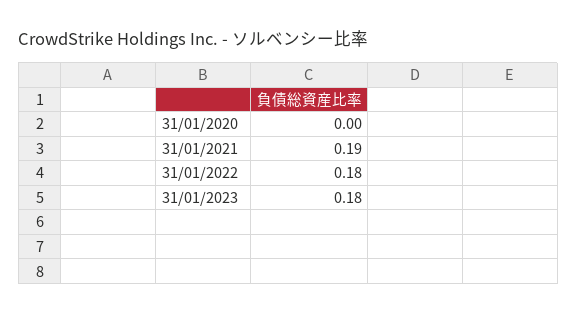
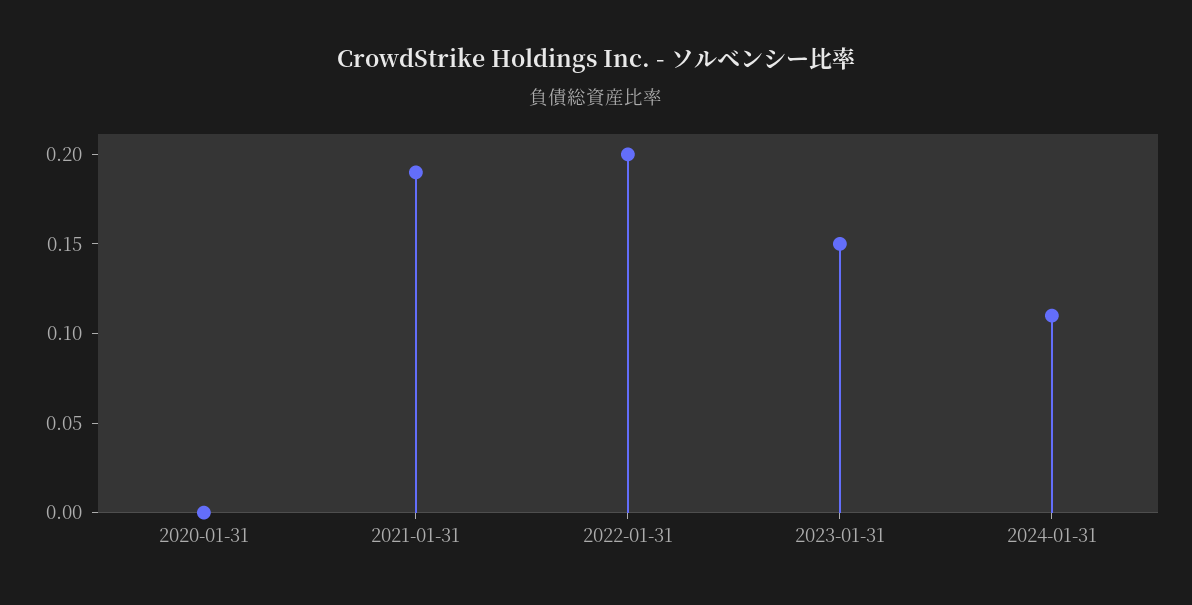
31/01/2022: 0.18 -> 0.2
31/01/2023: 0.18 -> 0.15
2024-01-31: none -> 0.11

